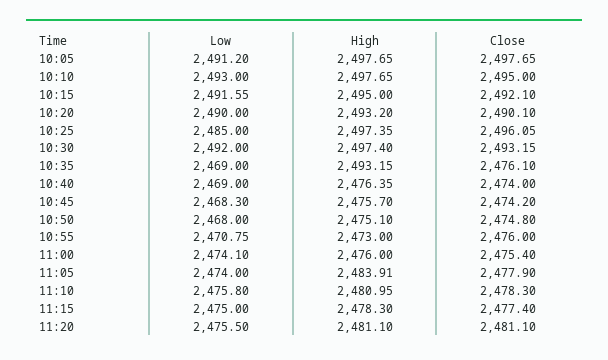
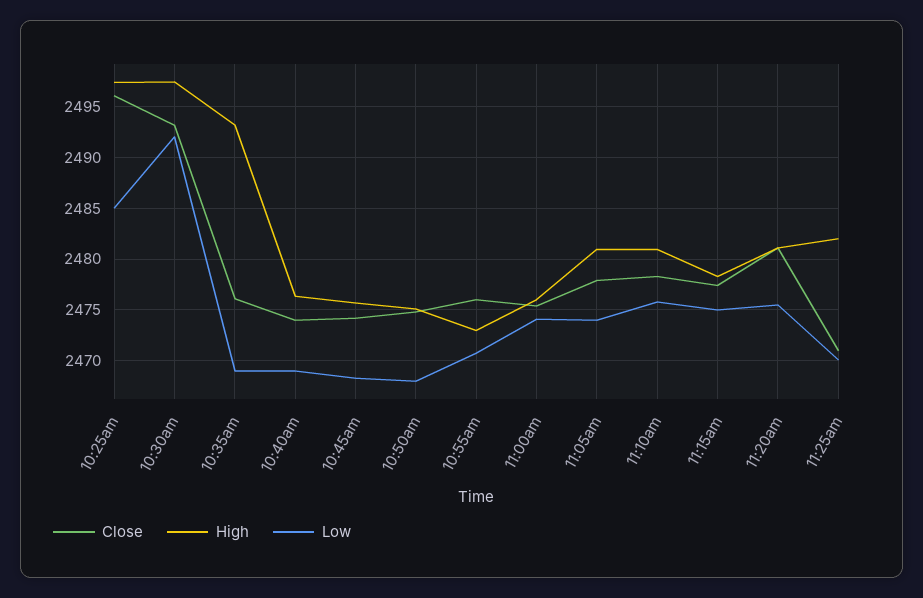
Low, 10:05: 2491.2 -> none
High, 10:05: 2497.65 -> none
Close, 10:05: 2497.65 -> none
Low, 10:10: 2493 -> none
High, 10:10: 2497.65 -> none
Close, 10:10: 2495 -> none
Low, 10:15: 2491.55 -> none
High, 10:15: 2495 -> none
Close, 10:15: 2492.1 -> none
Low, 10:20: 2490 -> none
High, 10:20: 2493.2 -> none
Close, 10:20: 2490.1 -> none
High, 11:05: 2483.91 -> 2481
Close, 11:25am: none -> 2471
High, 11:25am: none -> 2482
Low, 11:25am: none -> 2470

